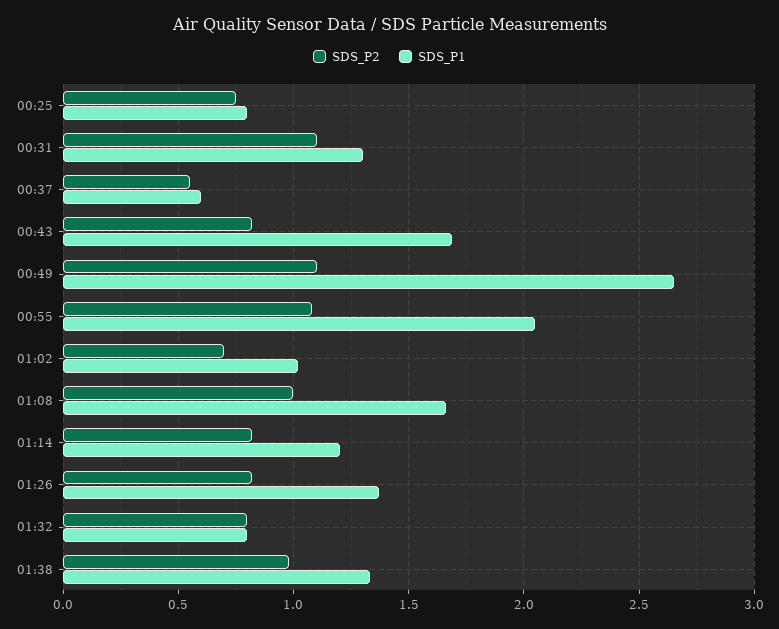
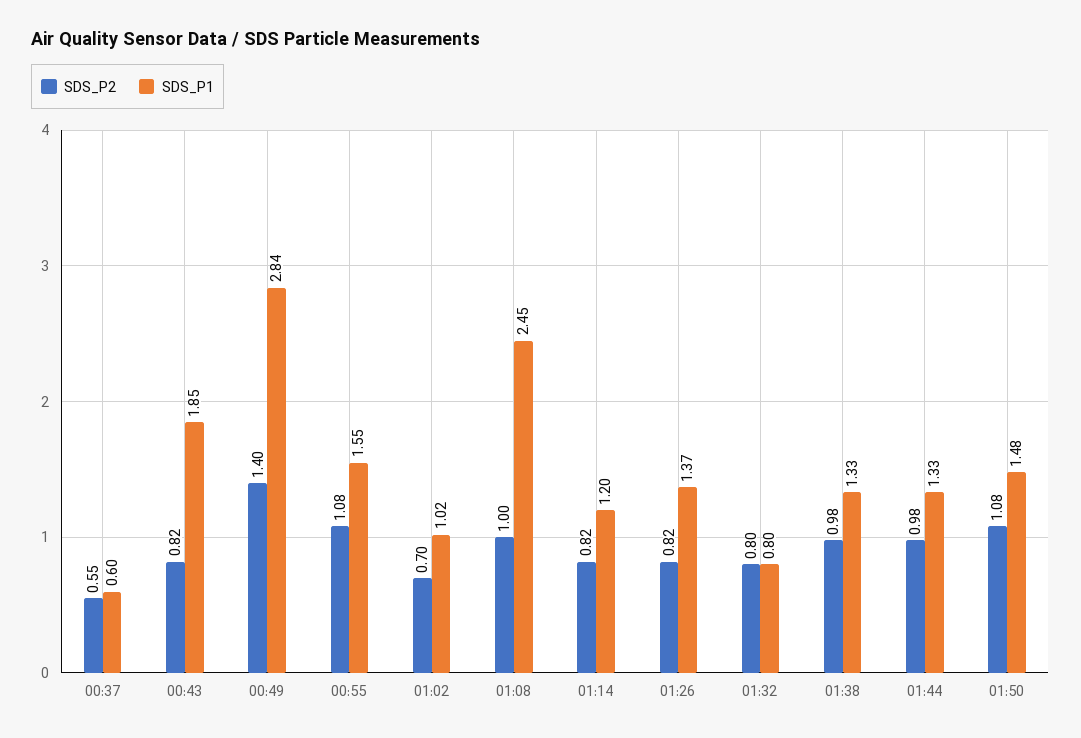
SDS_P2, 00:25: 0.75 -> none
SDS_P1, 00:25: 0.8 -> none
SDS_P2, 00:31: 1.1 -> none
SDS_P1, 00:31: 1.3 -> none
SDS_P1, 00:43: 1.7 -> 1.85
SDS_P2, 00:49: 1.1 -> 1.4
SDS_P1, 00:49: 2.65 -> 2.84
SDS_P1, 00:55: 2.05 -> 1.55
SDS_P1, 01:08: 1.65 -> 2.45
SDS_P2, 01:44: none -> 0.98
SDS_P1, 01:44: none -> 1.33
SDS_P2, 01:50: none -> 1.08
SDS_P1, 01:50: none -> 1.48

